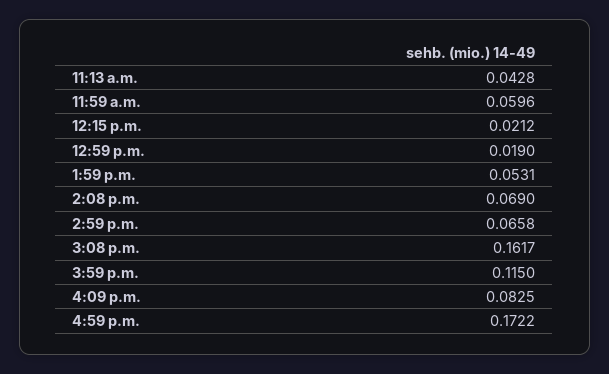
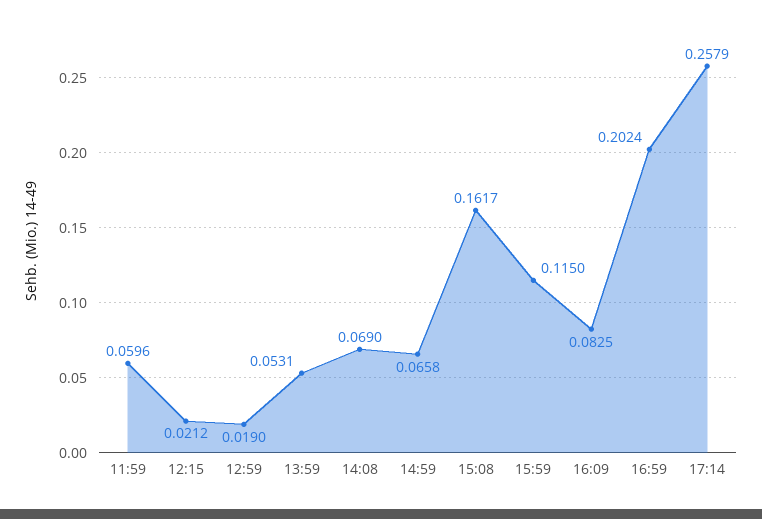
11:13 a.m.: 0.0428 -> none
4:59 p.m.: 0.1722 -> 0.2024
17:14: none -> 0.2579

